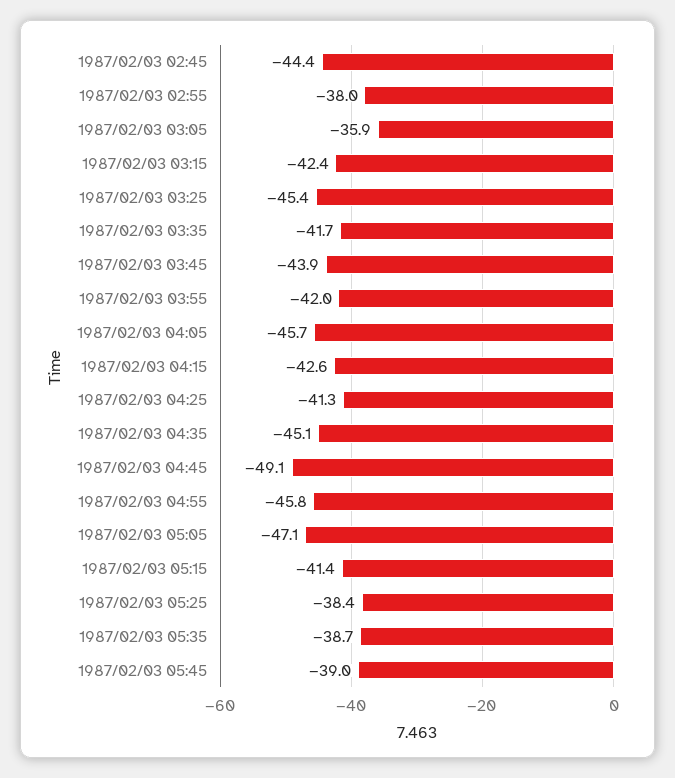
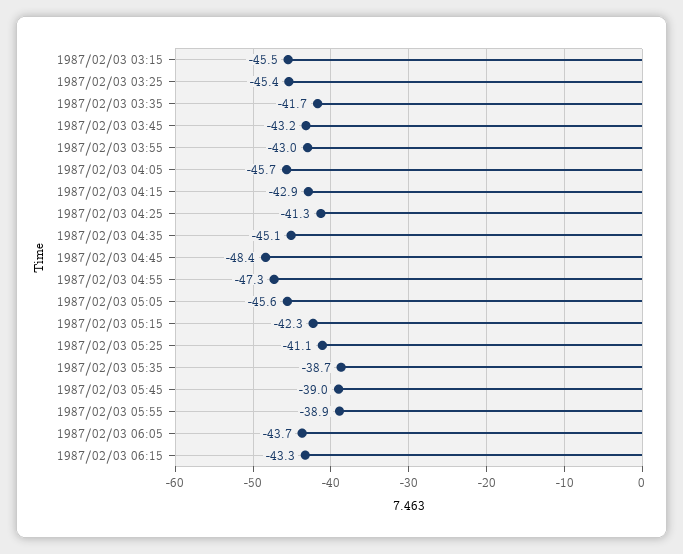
1987/02/03 02:45: -44.4 -> none
1987/02/03 02:55: -38 -> none
1987/02/03 03:05: -35.9 -> none
1987/02/03 03:15: -42.4 -> -45.5
1987/02/03 03:45: -43.9 -> -43.2
1987/02/03 03:55: -42 -> -43
1987/02/03 04:15: -42.6 -> -42.9
1987/02/03 04:45: -49.1 -> -48.4
1987/02/03 04:55: -45.8 -> -47.3
1987/02/03 05:05: -47.1 -> -45.6
1987/02/03 05:15: -41.4 -> -42.3
1987/02/03 05:25: -38.4 -> -41.1
1987/02/03 05:55: none -> -38.9
1987/02/03 06:05: none -> -43.7
1987/02/03 06:15: none -> -43.3

